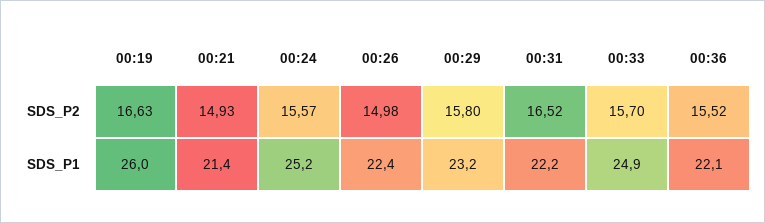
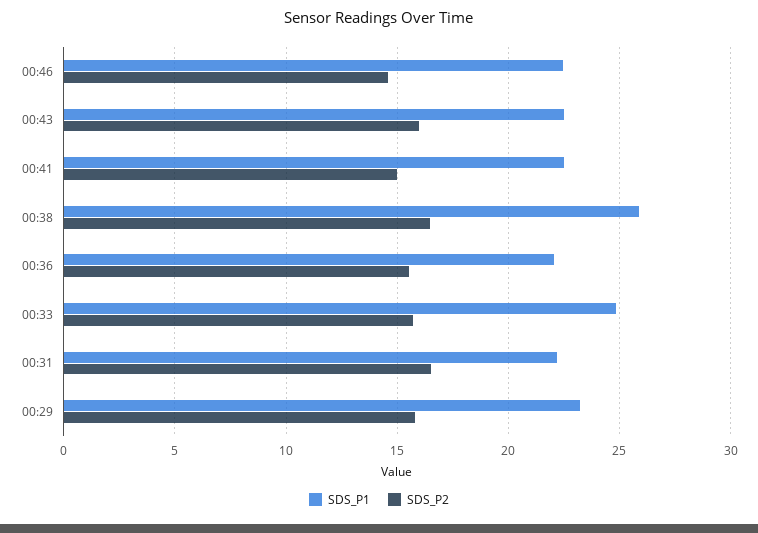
SDS_P2, 00:19: 16.63 -> none
SDS_P2, 00:21: 14.93 -> none
SDS_P2, 00:24: 15.57 -> none
SDS_P2, 00:26: 14.98 -> none
SDS_P1, 00:19: 26 -> none
SDS_P1, 00:21: 21.4 -> none
SDS_P1, 00:24: 25.2 -> none
SDS_P1, 00:26: 22.4 -> none
SDS_P1, 00:46: none -> 22.5
SDS_P2, 00:46: none -> 14.5
SDS_P1, 00:43: none -> 22.5
SDS_P2, 00:43: none -> 16
SDS_P1, 00:41: none -> 22.5
SDS_P2, 00:41: none -> 15
SDS_P1, 00:38: none -> 26
SDS_P2, 00:38: none -> 16.5

